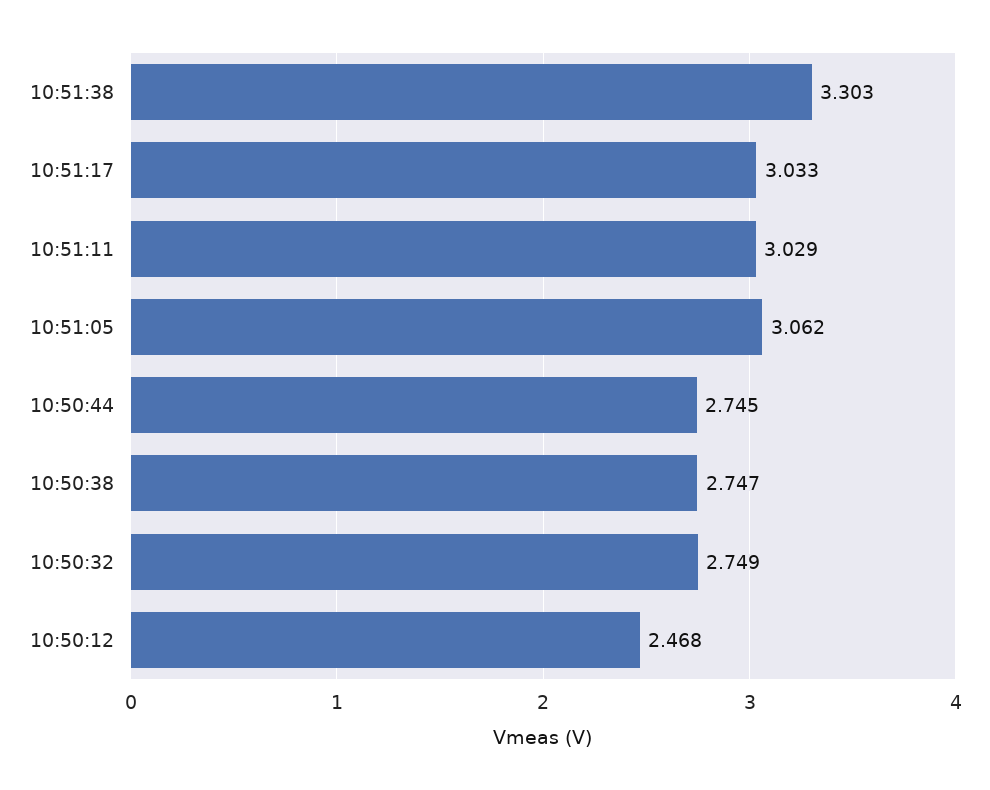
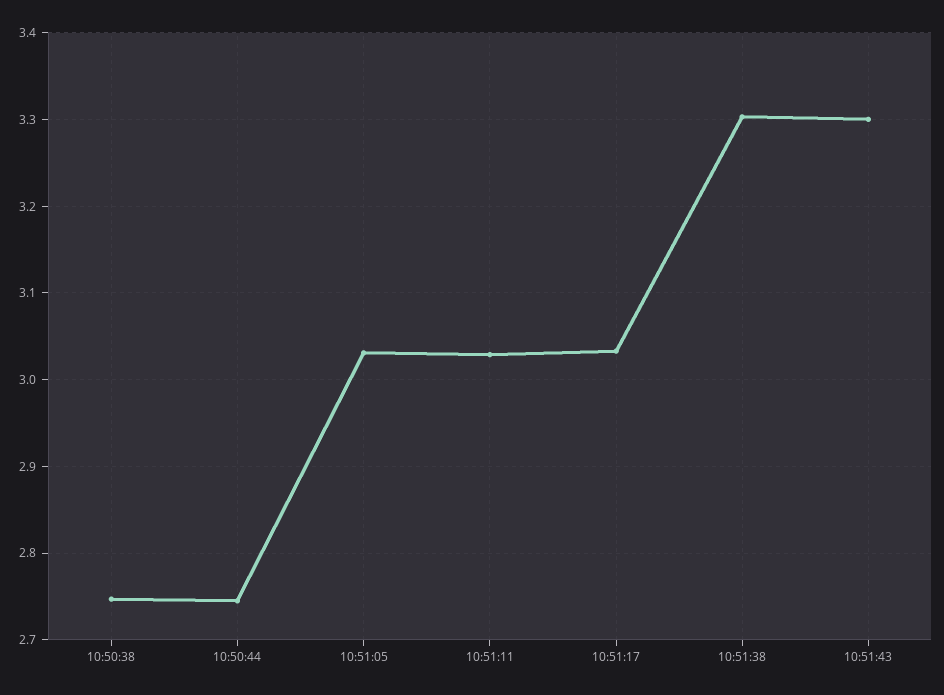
10:51:05: 3.062 -> 3.03
10:50:32: 2.749 -> none
10:50:12: 2.468 -> none
10:51:43: none -> 3.3

